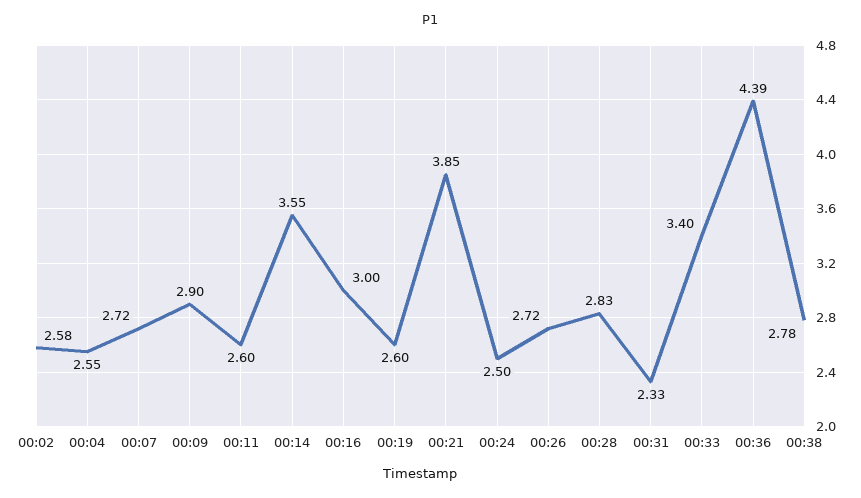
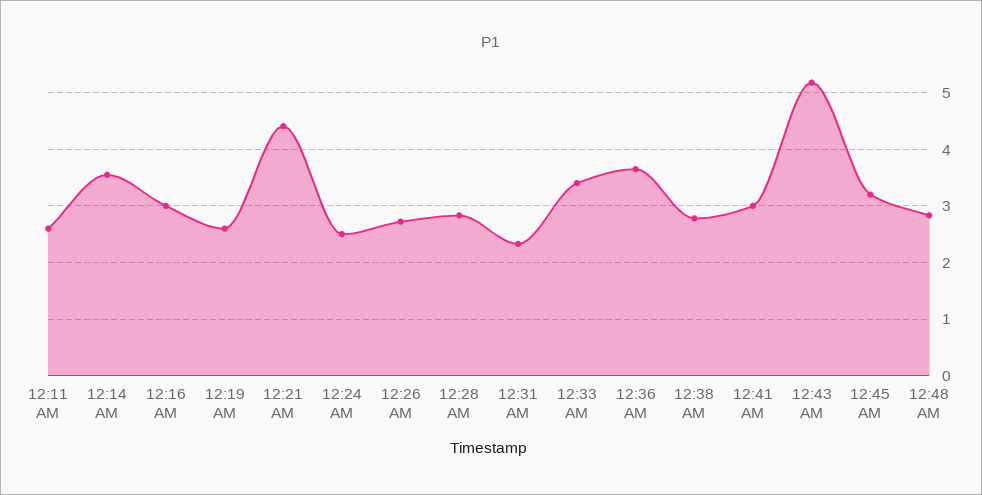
00:02: 2.58 -> none
00:04: 2.55 -> none
00:07: 2.72 -> none
00:09: 2.9 -> none
00:21: 3.85 -> 4.4
00:36: 4.39 -> 3.6
12:41 AM: none -> 3
12:43 AM: none -> 5.2
12:45 AM: none -> 3.2
12:48 AM: none -> 2.8

